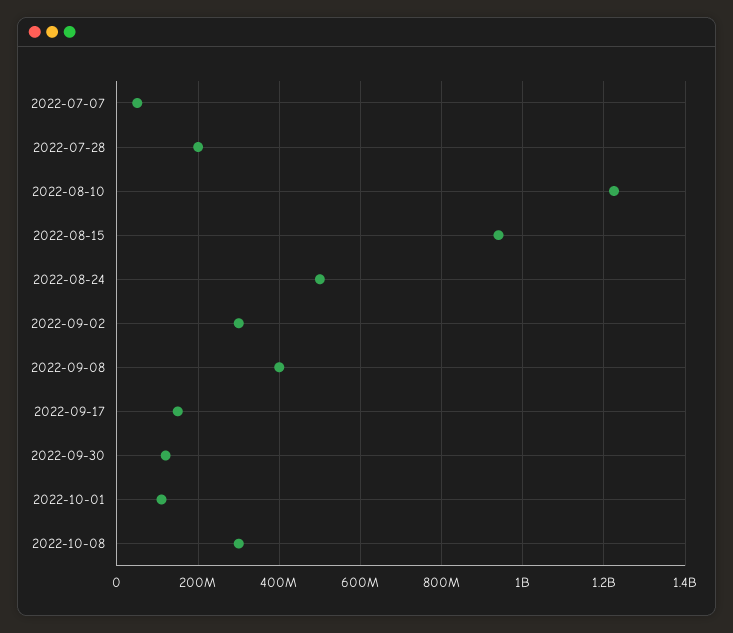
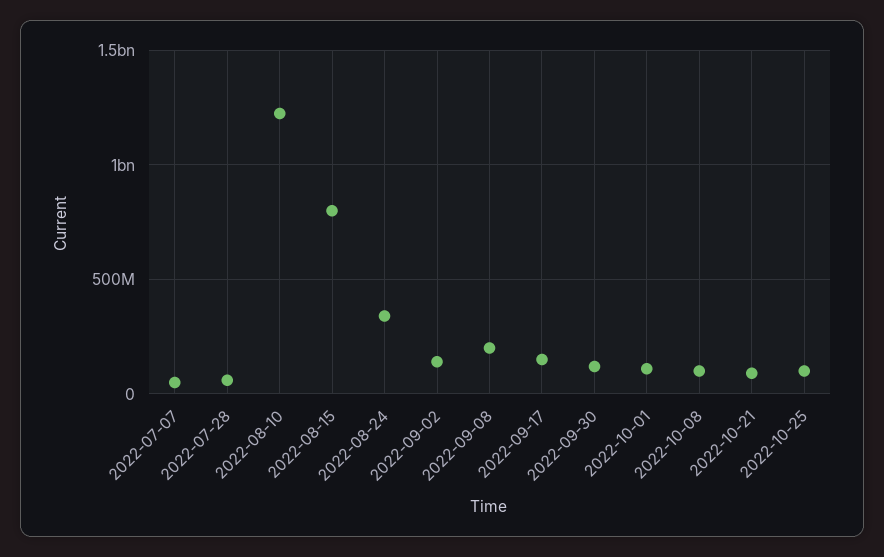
2022-07-28: 200000000 -> 50000000
2022-08-15: 940000000 -> 800000000
2022-08-24: 500000000 -> 350000000
2022-09-02: 300000000 -> 150000000
2022-09-08: 400000000 -> 200000000
2022-10-08: 300000000 -> 100000000
2022-10-21: none -> 100000000
2022-10-25: none -> 100000000

